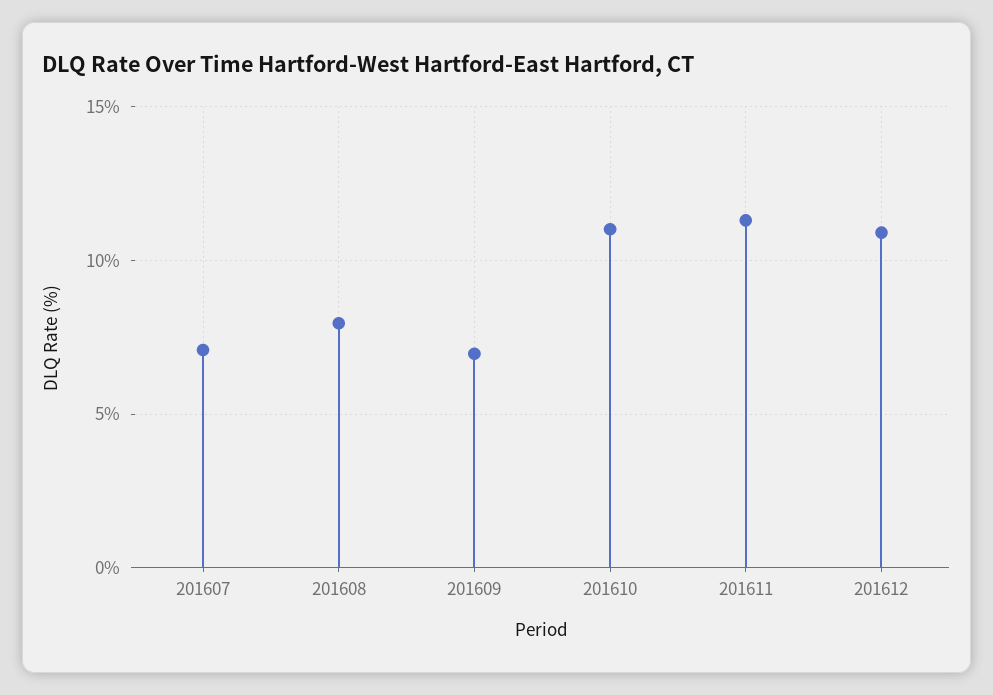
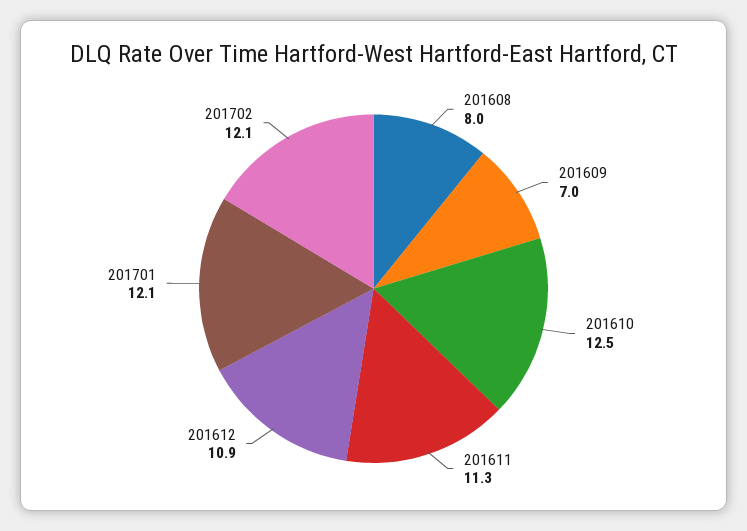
201607: 7 -> none
201610: 11 -> 12.5
201701: none -> 12.1
201702: none -> 12.1

